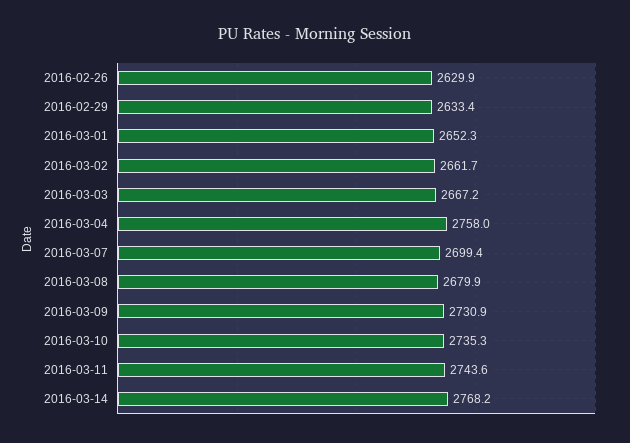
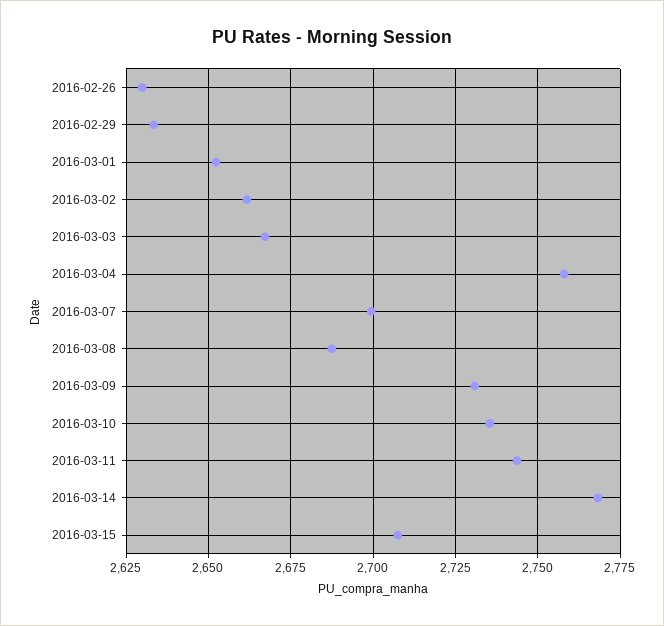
2016-03-08: 2679.9 -> 2687.5
2016-03-15: none -> 2707.5

